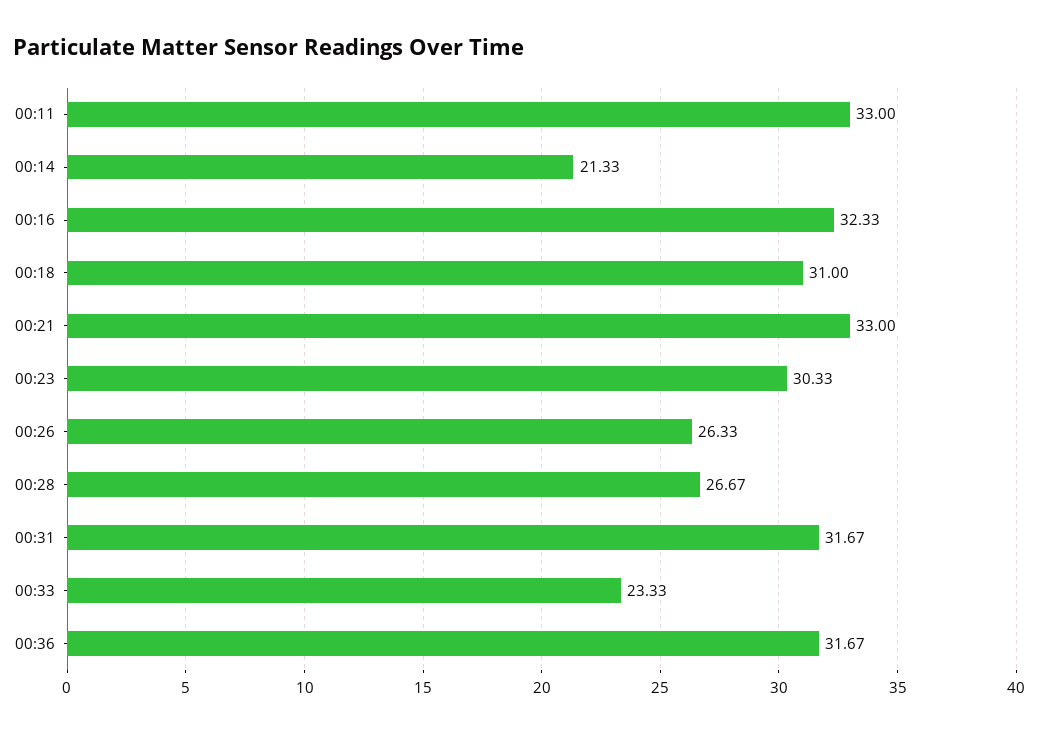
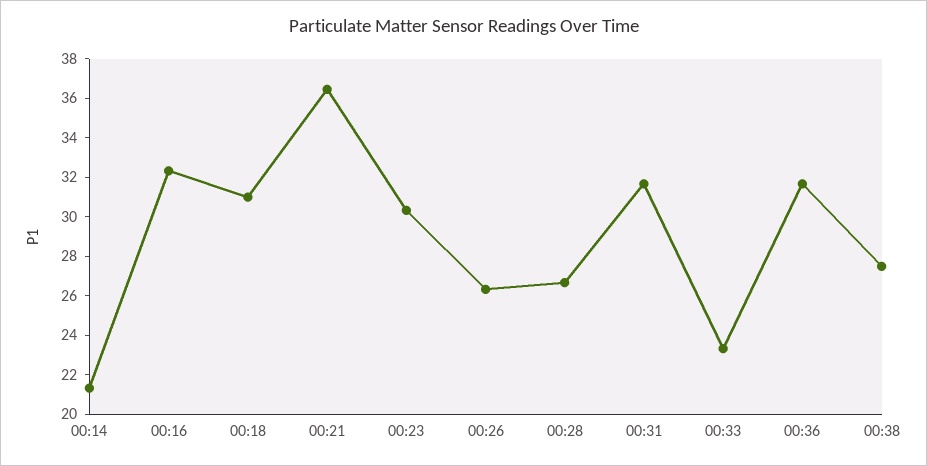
00:11: 33 -> none
00:21: 33 -> 36.5
00:38: none -> 27.5

